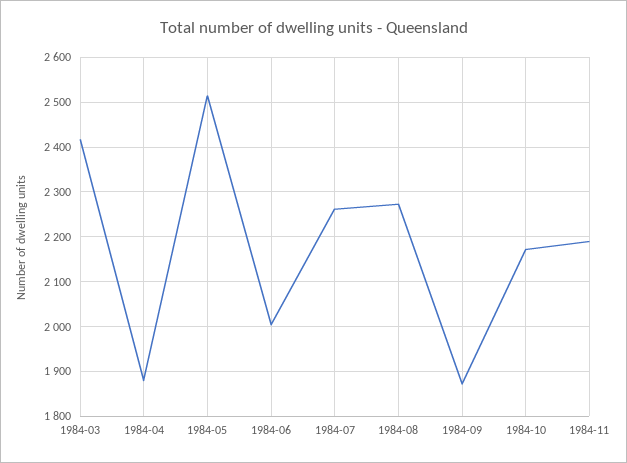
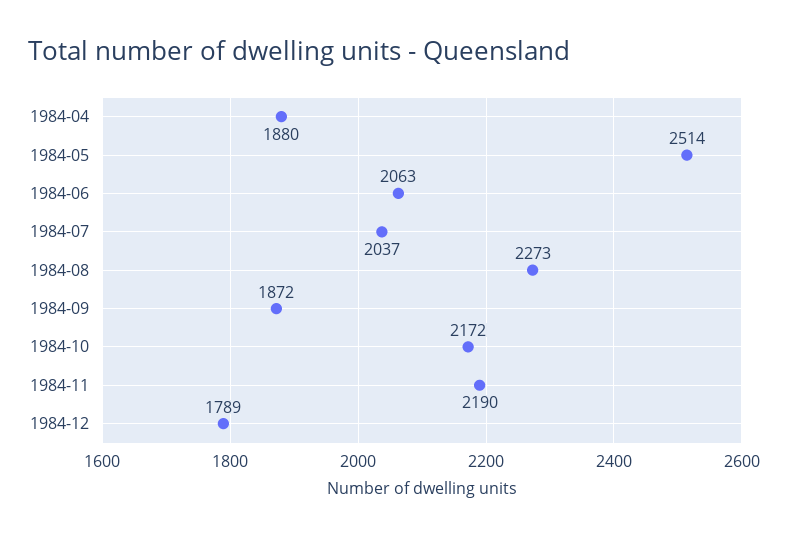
1984-03: 2420 -> none
1984-06: 2000 -> 2063
1984-07: 2260 -> 2037
1984-12: none -> 1789

